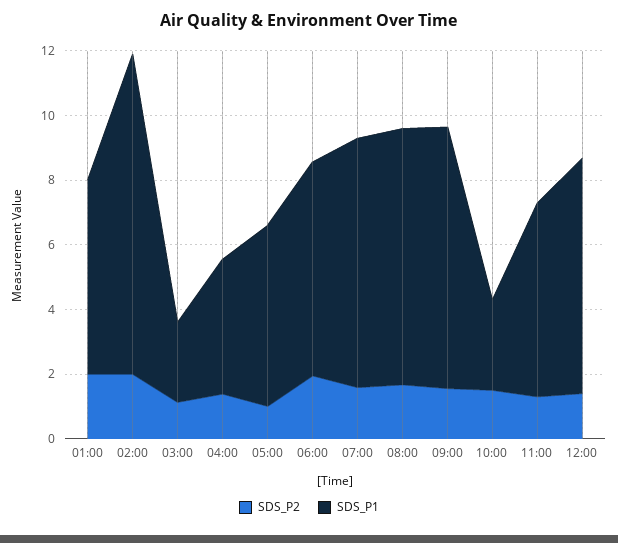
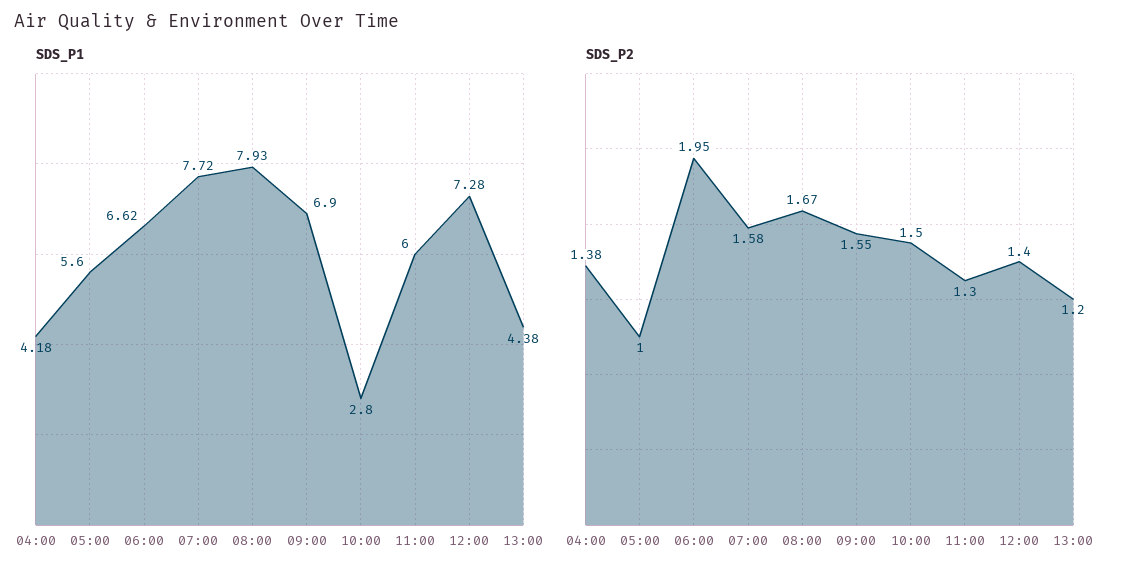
SDS_P2, 01:00: 2 -> none
SDS_P1, 01:00: 6 -> none
SDS_P2, 02:00: 2 -> none
SDS_P1, 02:00: 10 -> none
SDS_P2, 03:00: 1 -> none
SDS_P1, 03:00: 2.5 -> none
SDS_P1, 09:00: 8 -> 6.9
SDS_P1, 13:00: none -> 4.38
SDS_P2, 13:00: none -> 1.2

